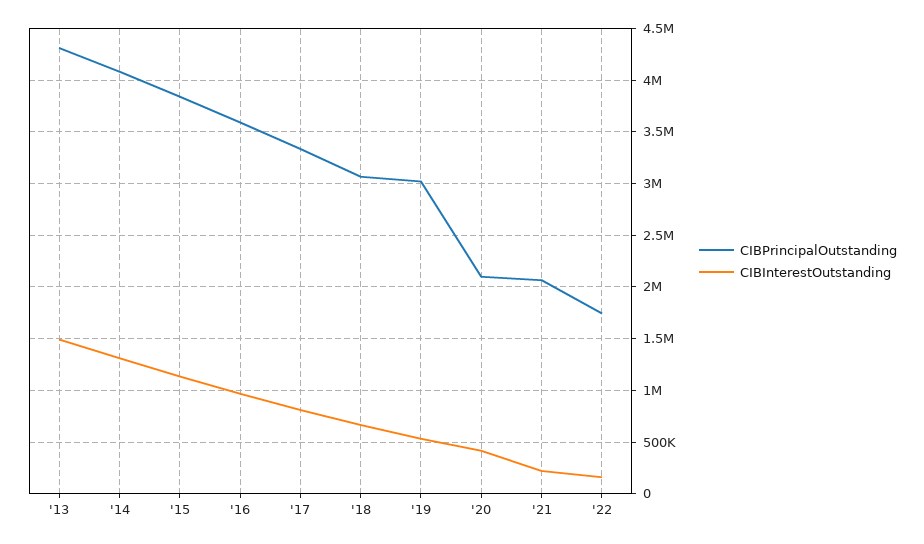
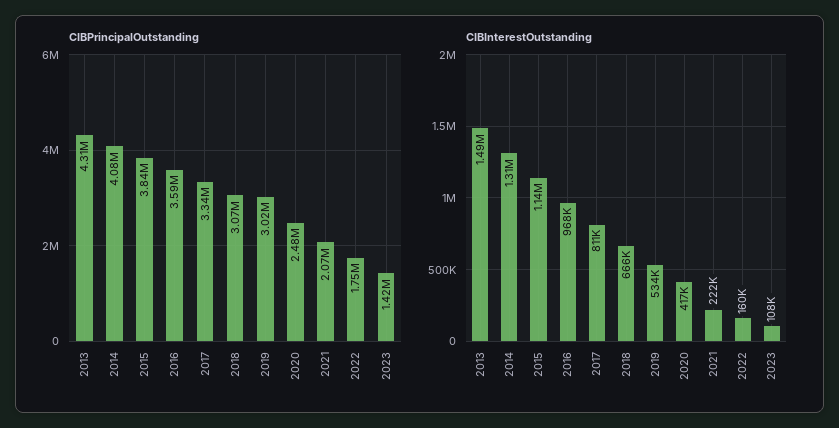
CIBPrincipalOutstanding, '20: 2100000 -> 2480000
CIBPrincipalOutstanding, 2023: none -> 1420000
CIBInterestOutstanding, 2023: none -> 108000

